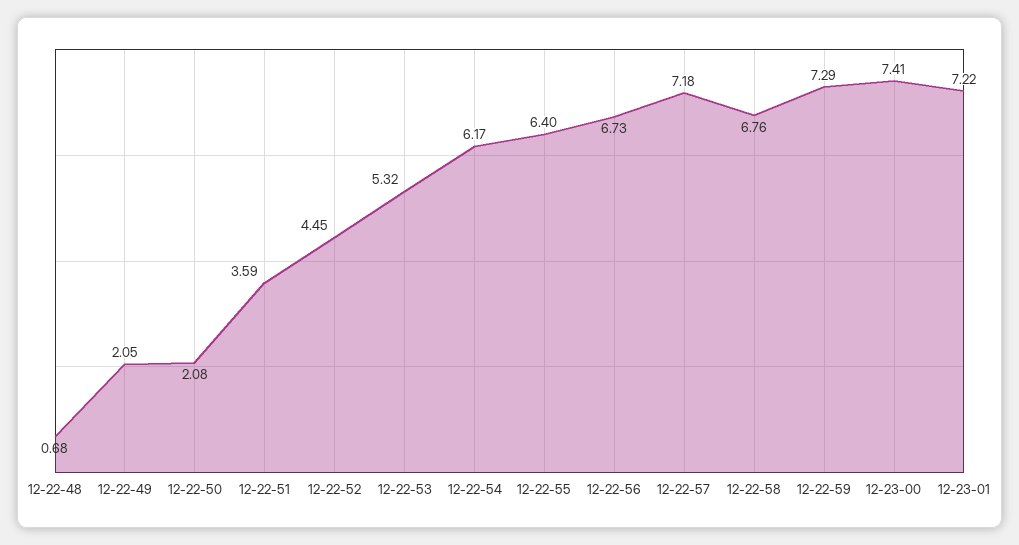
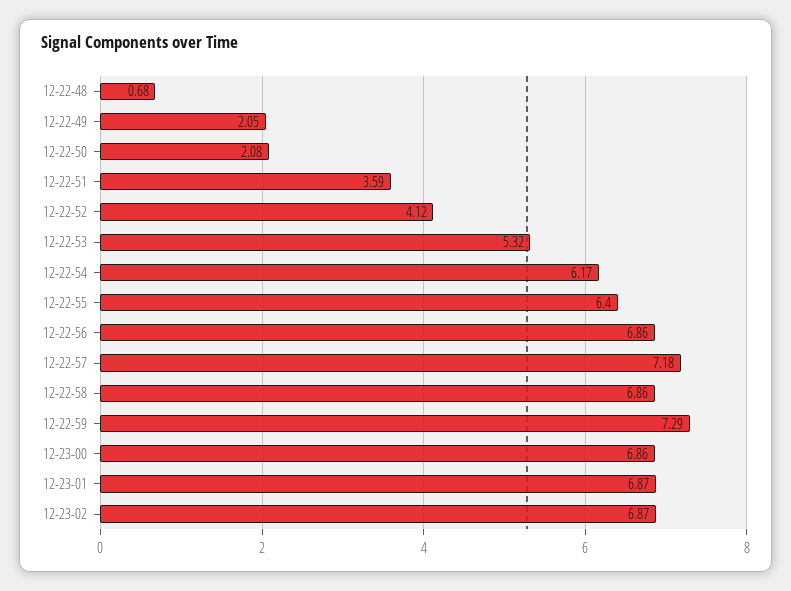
12-22-52: 4.45 -> 4.12
12-22-56: 6.73 -> 6.86
12-22-58: 6.76 -> 6.86
12-23-00: 7.41 -> 6.86
12-23-01: 7.22 -> 6.87
12-23-02: none -> 6.87

